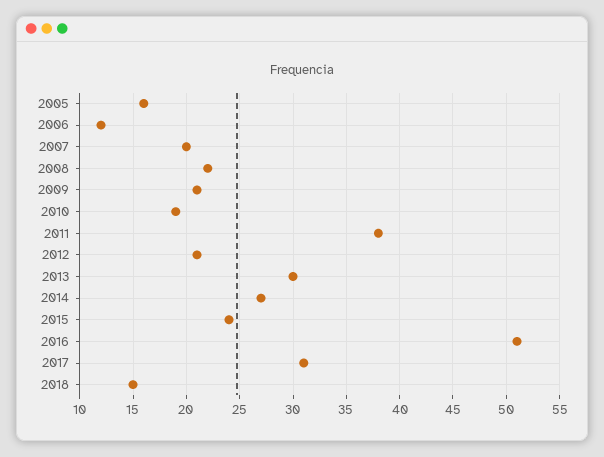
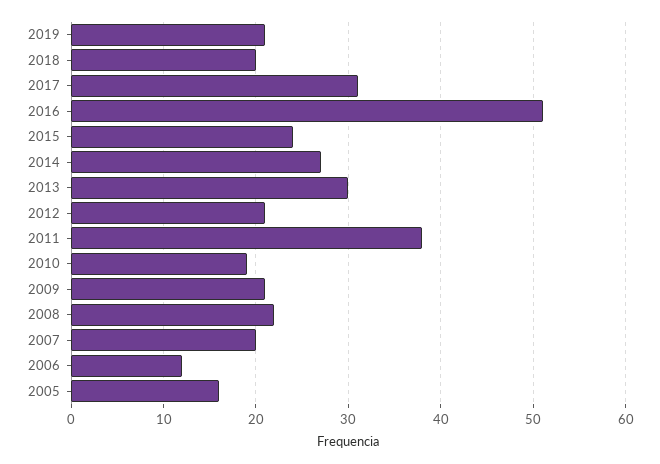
2018: 15 -> 20
2019: none -> 21

